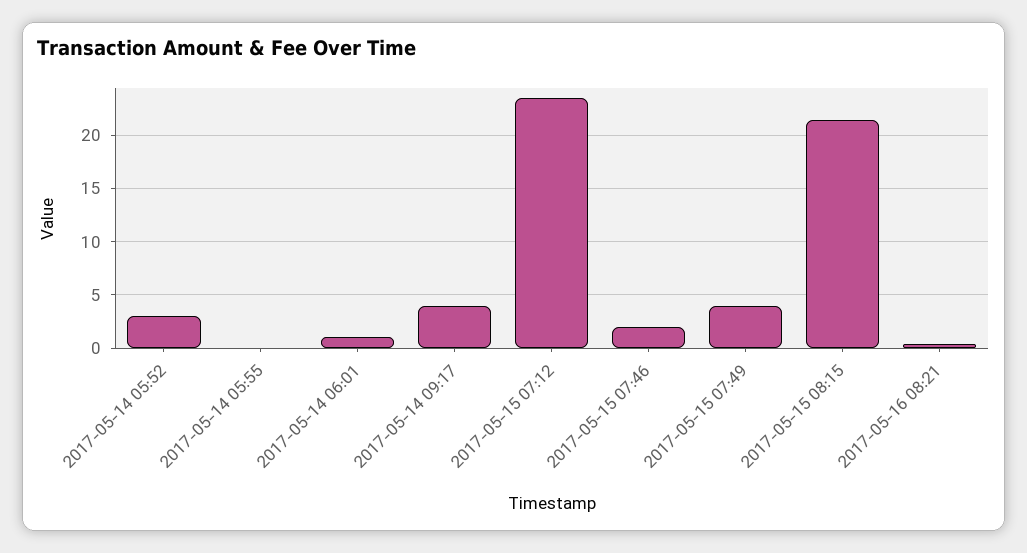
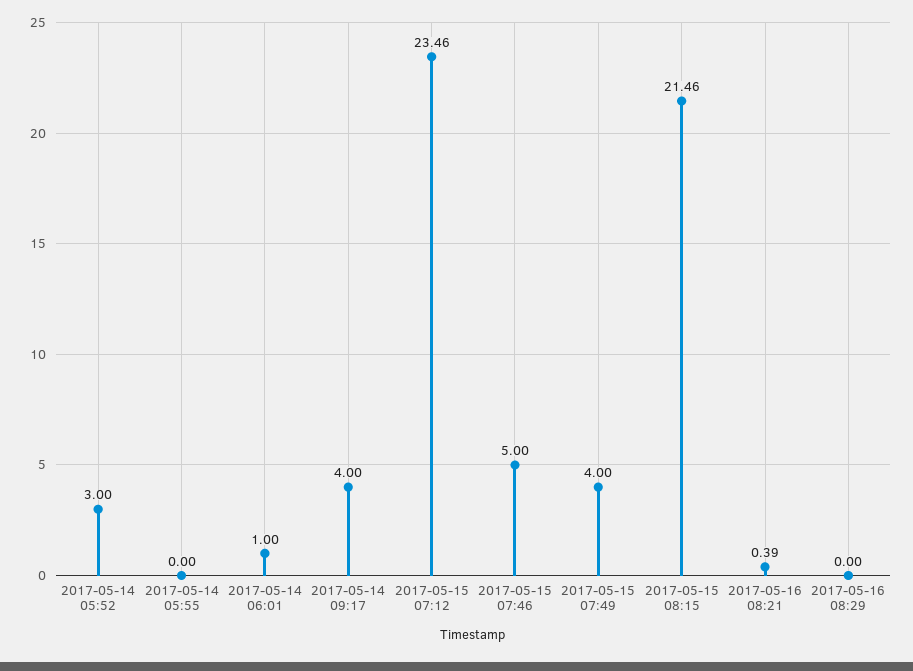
2017-05-15 07:46: 2 -> 5
2017-05-16 08:29: none -> 0

